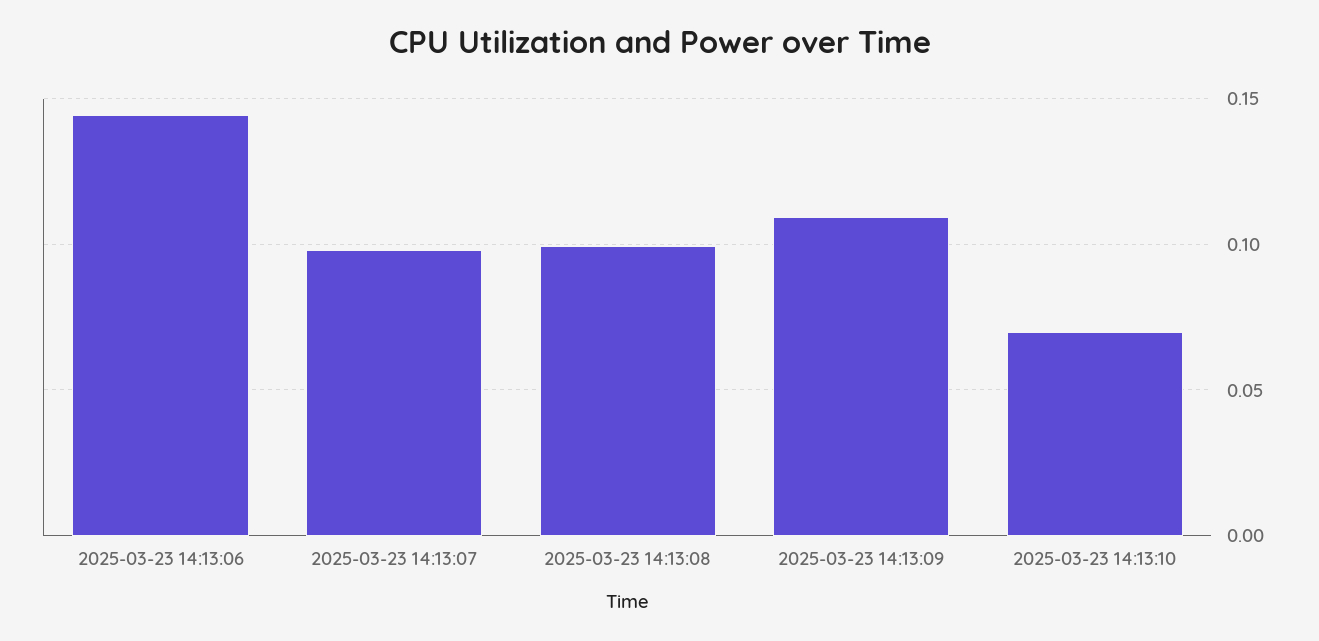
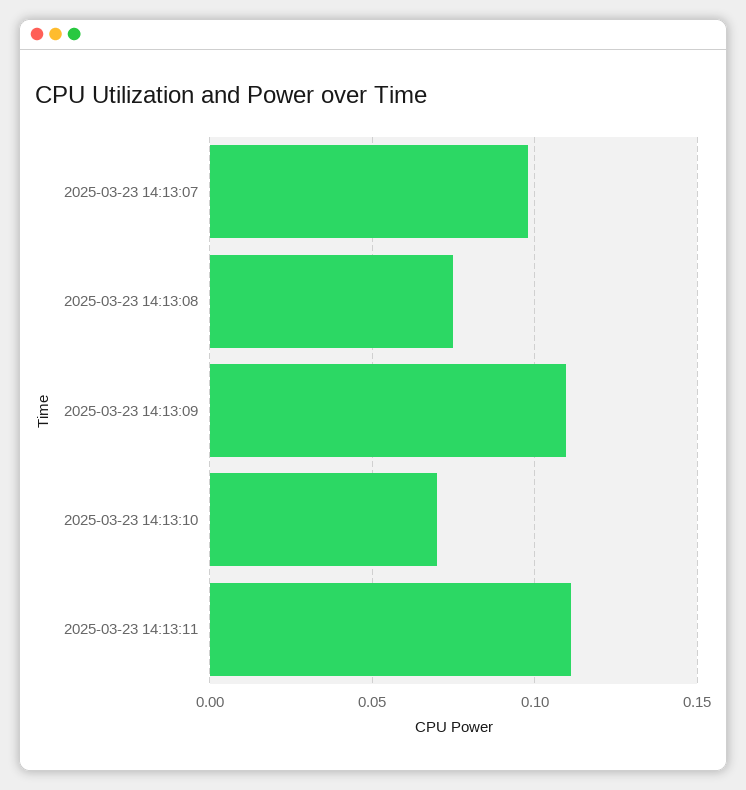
2025-03-23 14:13:06: 0.145 -> none
2025-03-23 14:13:08: 0.1 -> 0.075
2025-03-23 14:13:11: none -> 0.11

